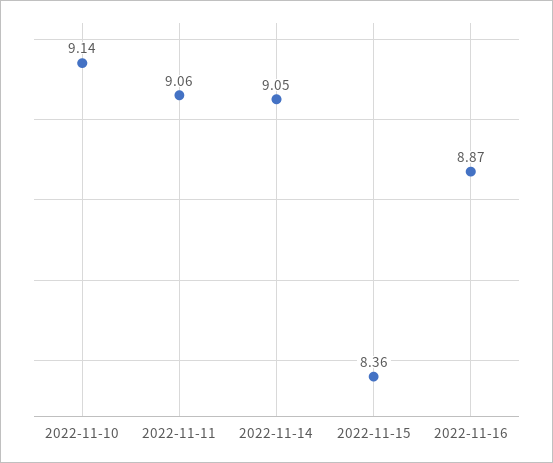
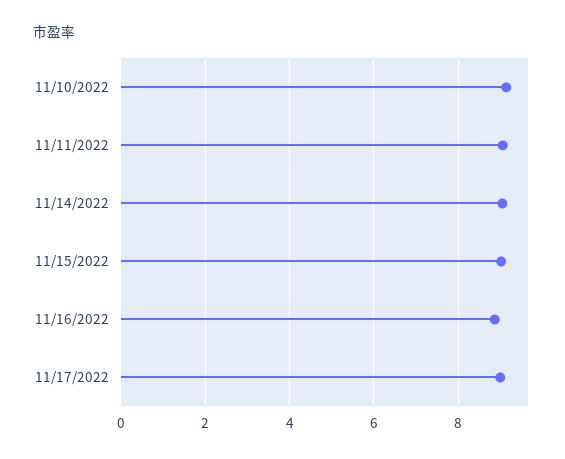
2022-11-15: 8.36 -> 9
11/17/2022: none -> 9

